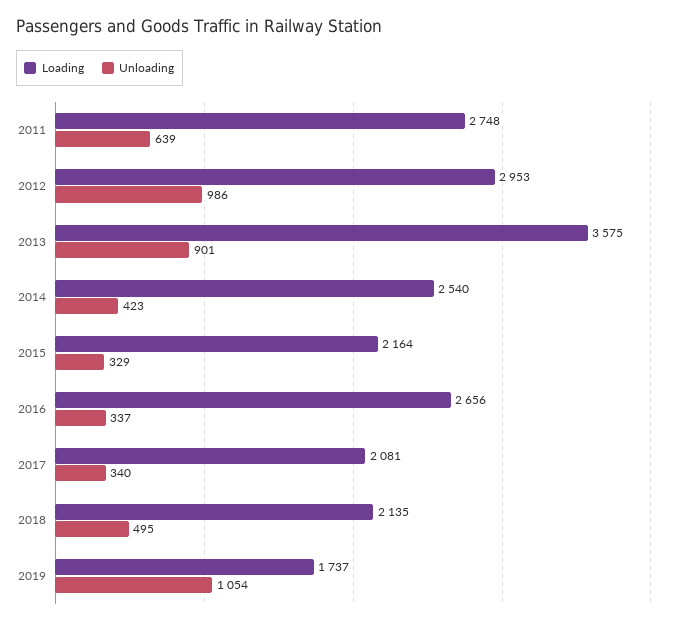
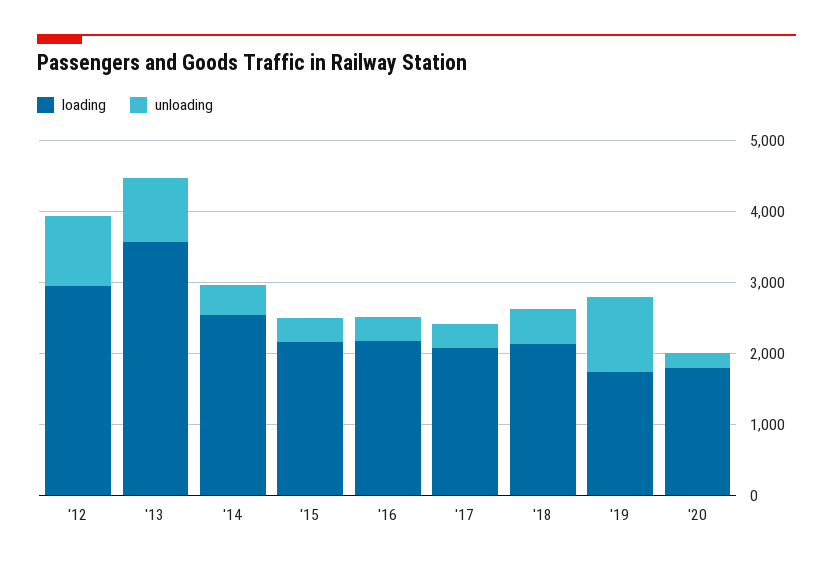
Loading, 2011: 2748 -> none
Unloading, 2011: 639 -> none
Loading, 2016: 2656 -> 2200
Loading, '20: none -> 1800
Unloading, '20: none -> 200

